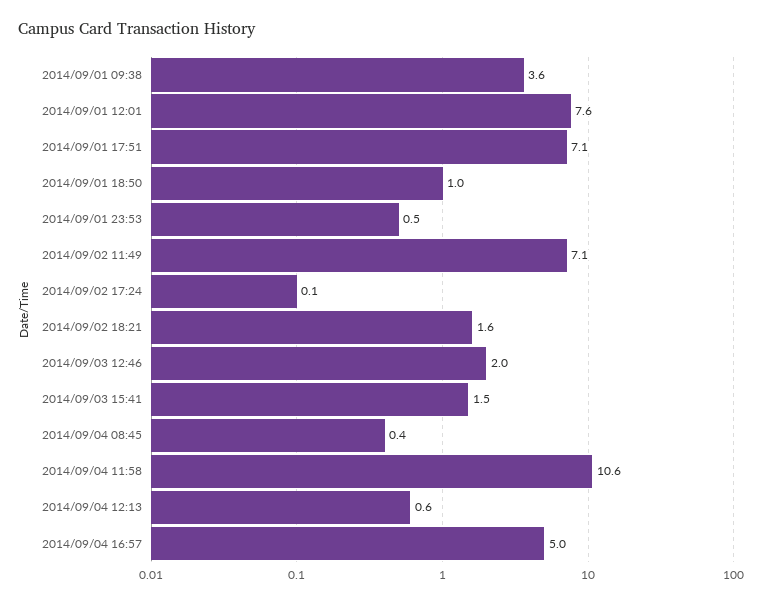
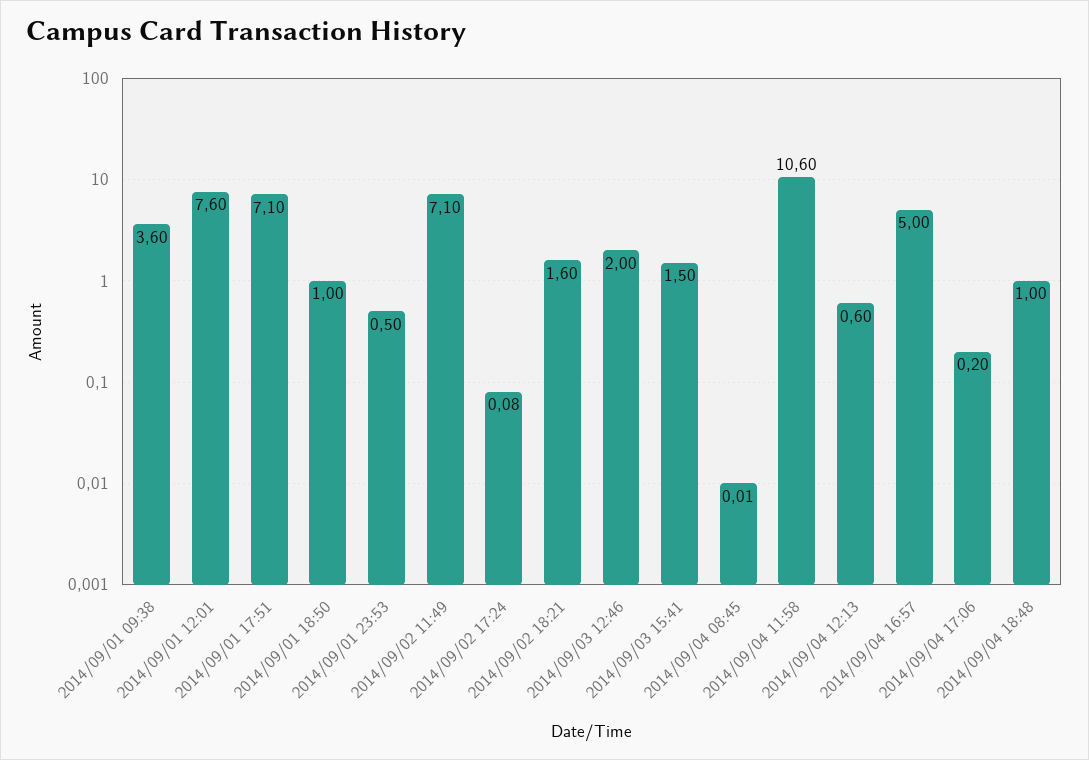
2014/09/04 08:45: 0.4 -> 0.01
2014/09/04 17:06: none -> 0.2
2014/09/04 18:48: none -> 1

